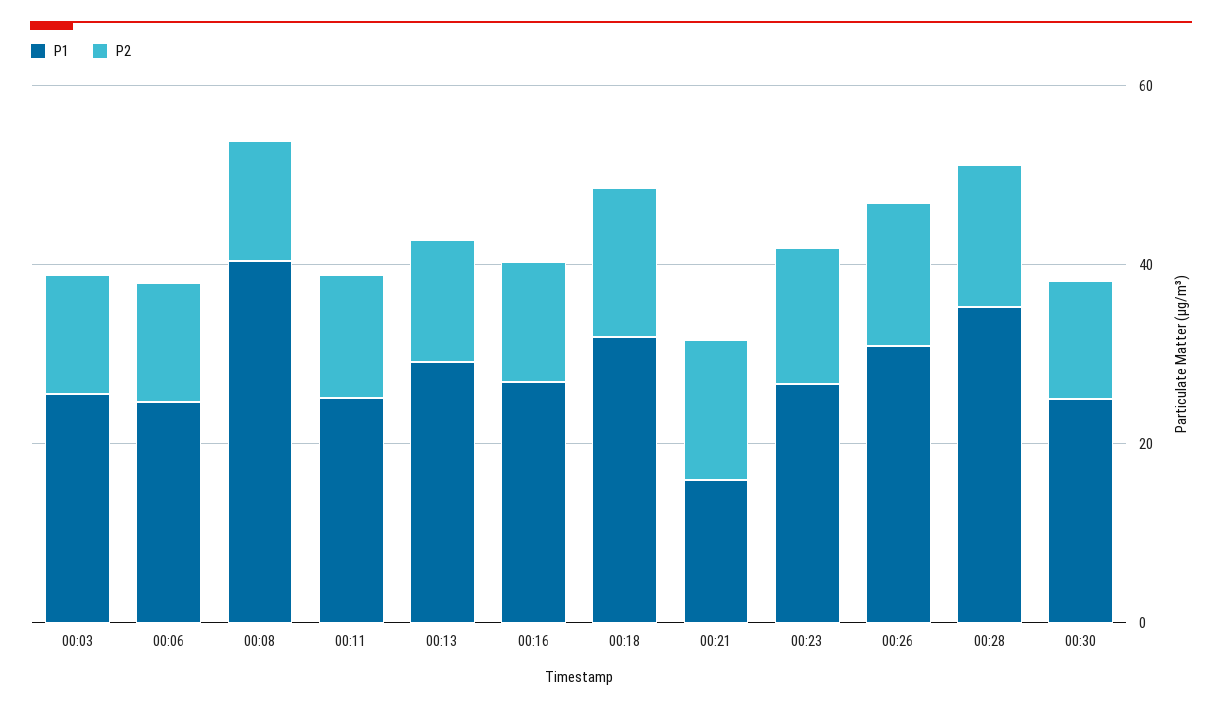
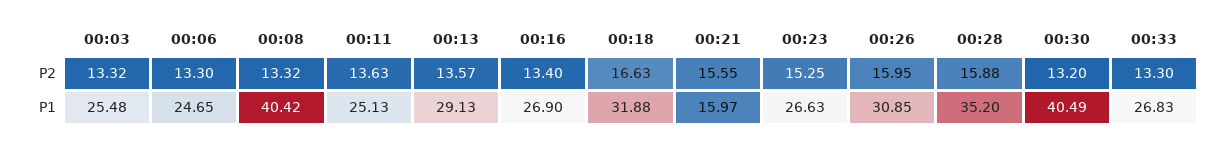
P1, 00:30: 25 -> 40.49
P2, 00:33: none -> 13.3
P1, 00:33: none -> 26.83

